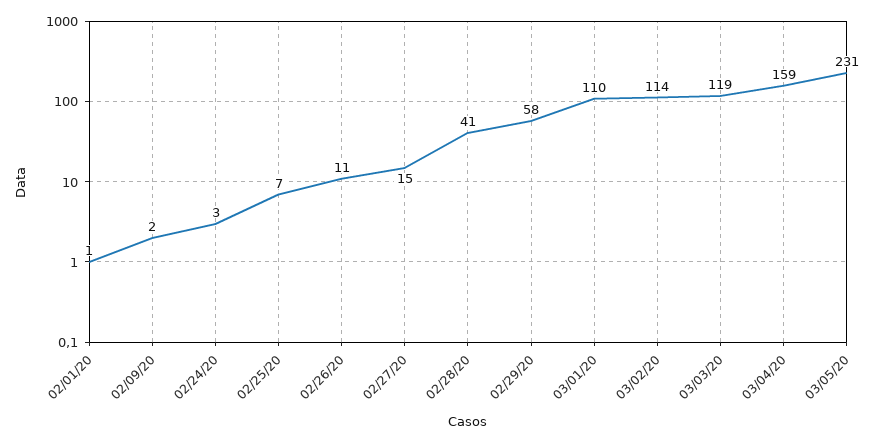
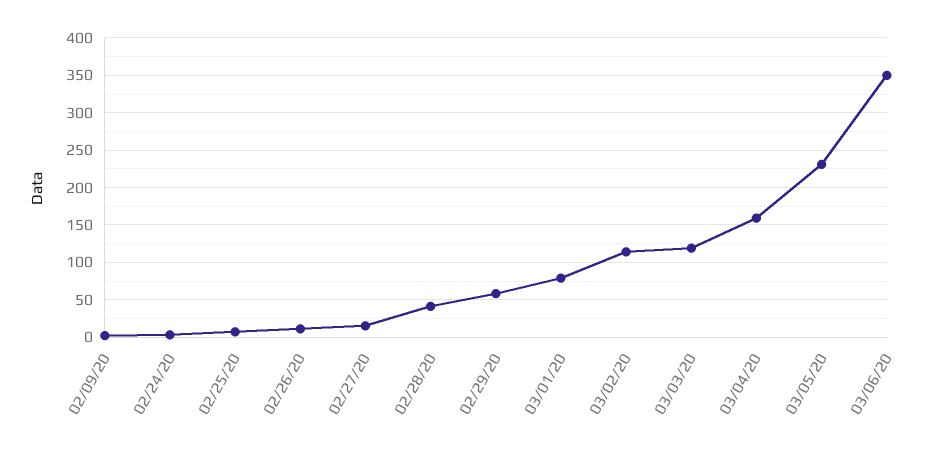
02/01/20: 1 -> none
03/01/20: 110 -> 80
03/06/20: none -> 350

